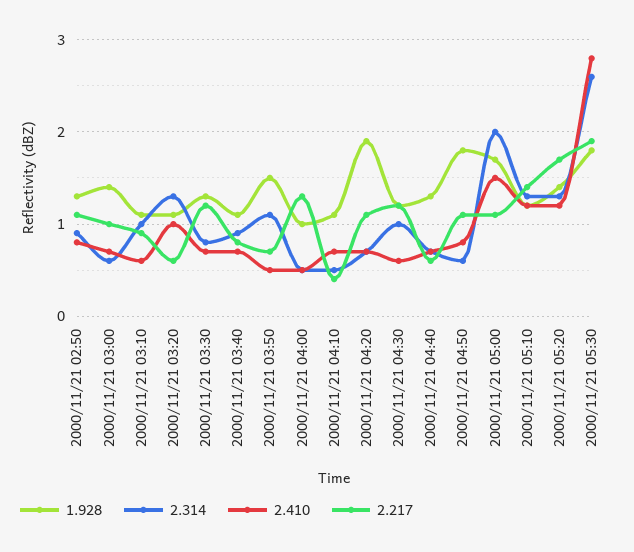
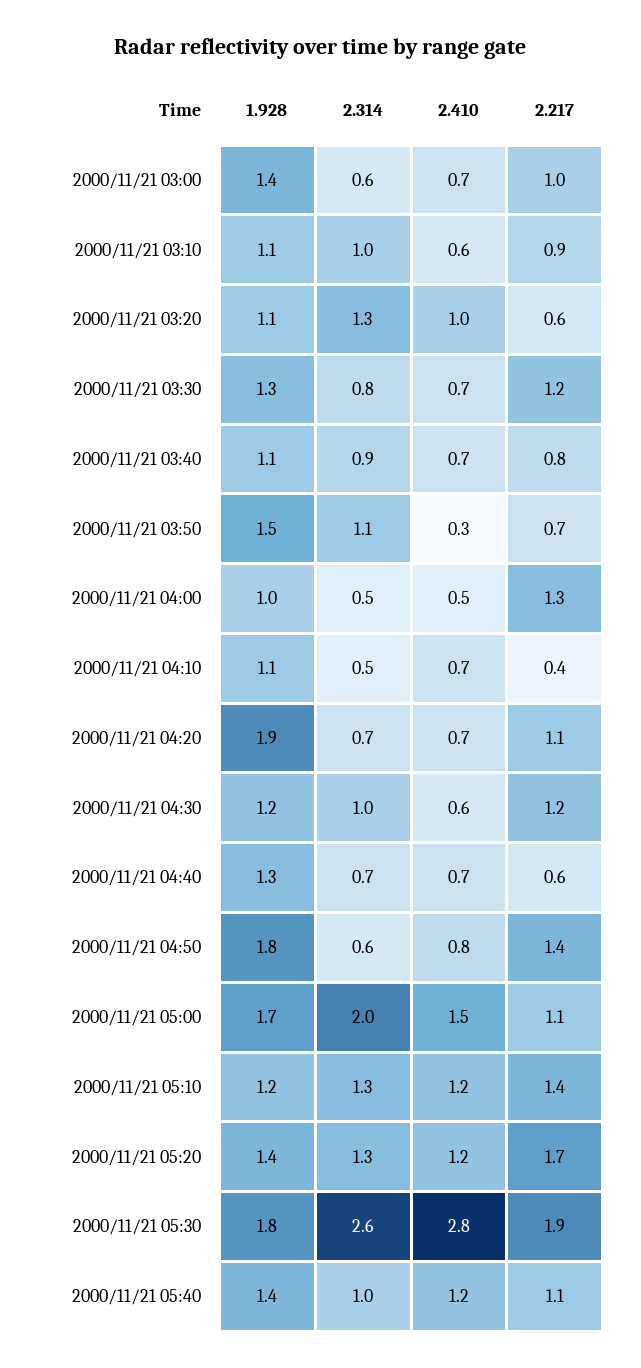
1.928, 2000/11/21 02:50: 1.3 -> none
2.314, 2000/11/21 02:50: 0.9 -> none
2.410, 2000/11/21 02:50: 0.8 -> none
2.217, 2000/11/21 02:50: 1.1 -> none
2.410, 2000/11/21 03:50: 0.5 -> 0.3
2.217, 2000/11/21 04:50: 1.1 -> 1.4
1.928, 2000/11/21 05:40: none -> 1.4
2.314, 2000/11/21 05:40: none -> 1
2.410, 2000/11/21 05:40: none -> 1.2
2.217, 2000/11/21 05:40: none -> 1.1

